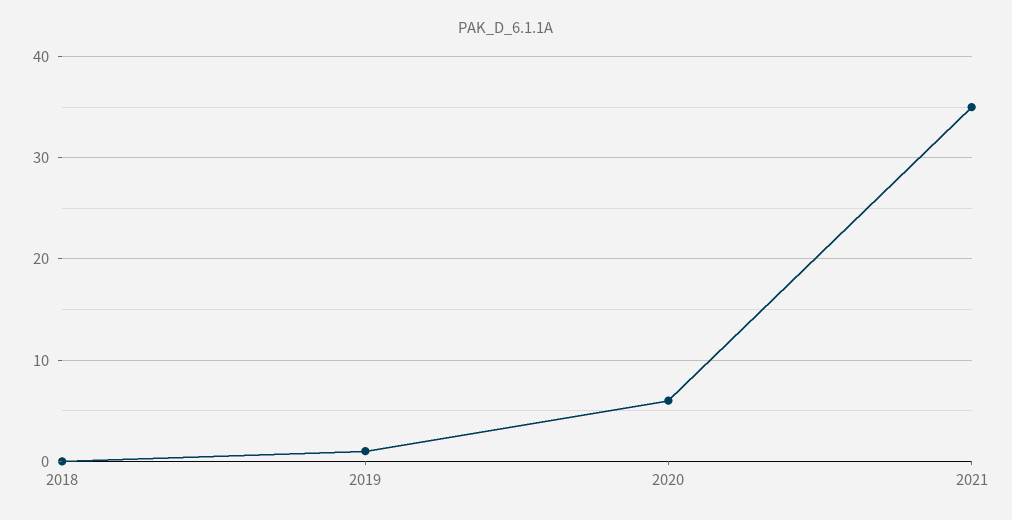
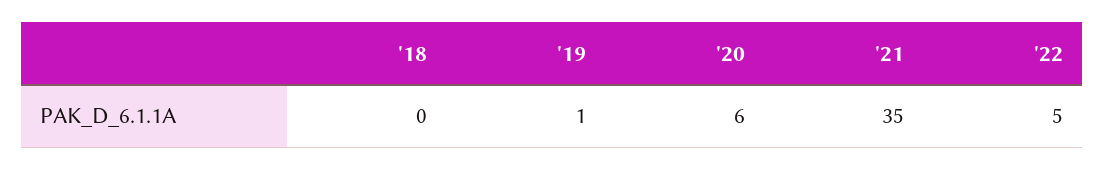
'22: none -> 5

